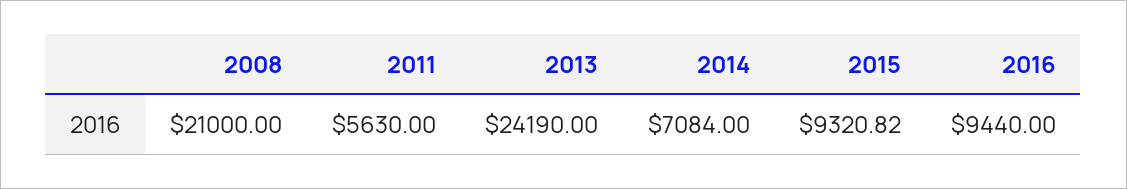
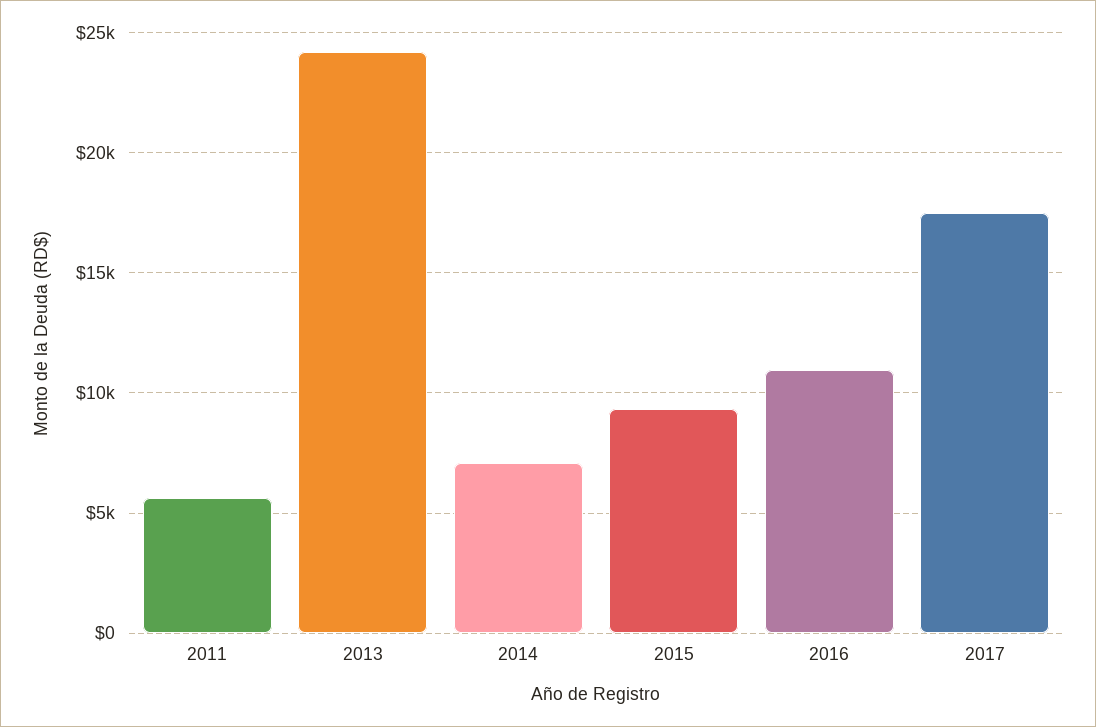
2008: 21000 -> none
2016: 9440 -> 11000
2017: none -> 17500

